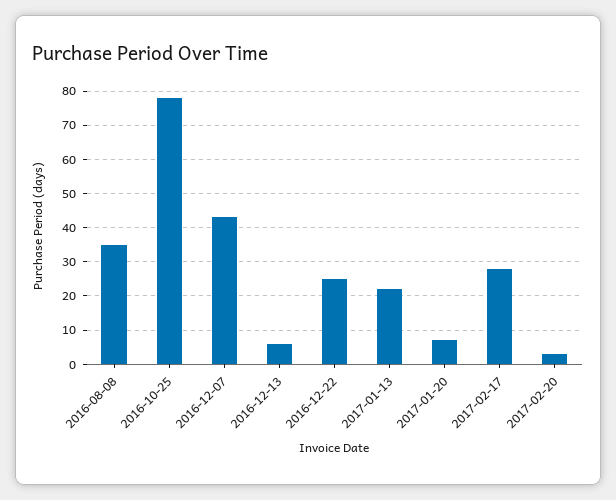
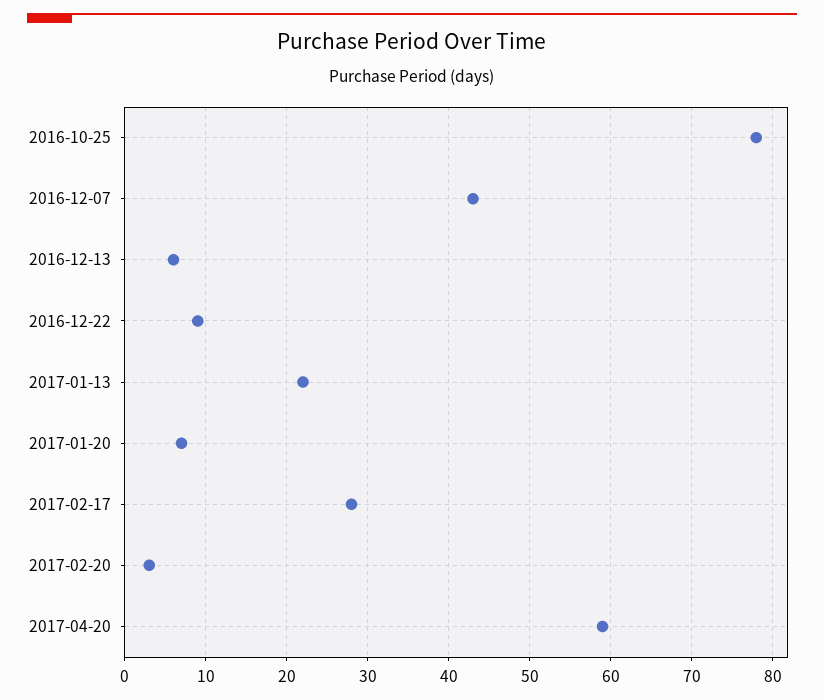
2016-08-08: 35 -> none
2016-12-22: 25 -> 9
2017-04-20: none -> 59

